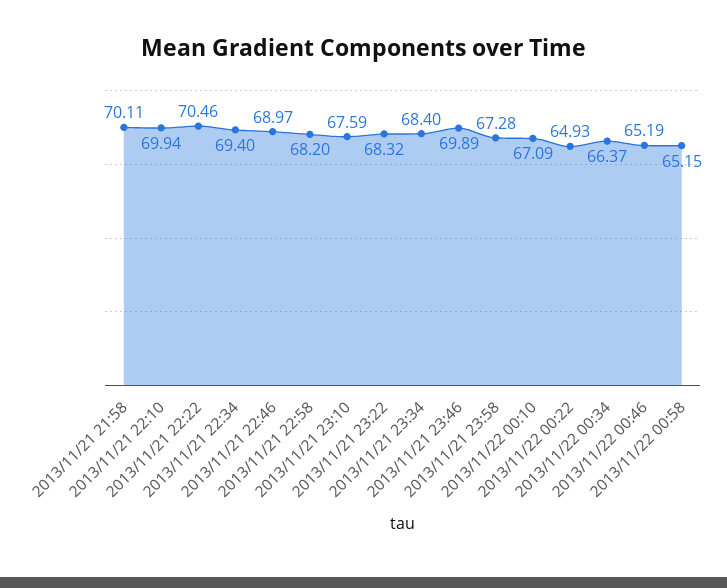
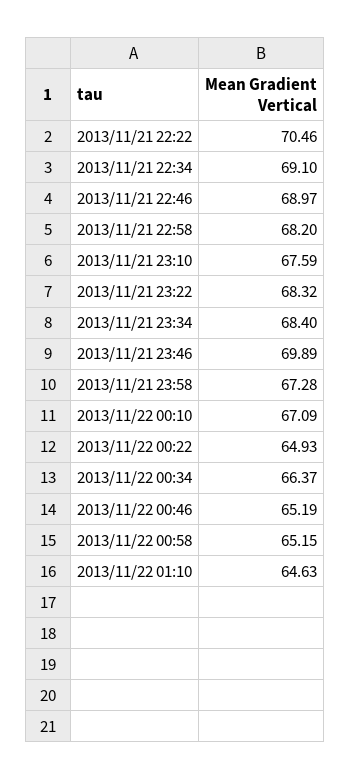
2013/11/21 21:58: 70.11 -> none
2013/11/21 22:10: 69.94 -> none
2013/11/21 22:34: 69.4 -> 69.1
2013/11/22 01:10: none -> 64.63

